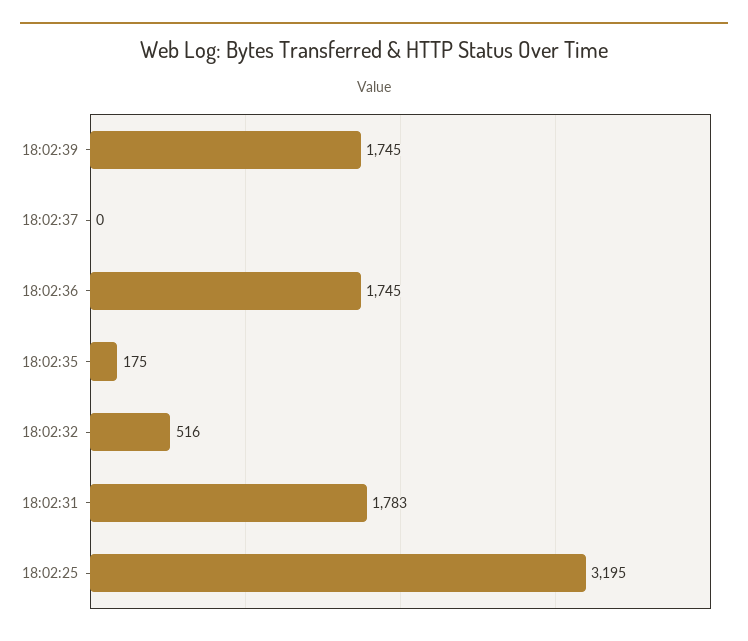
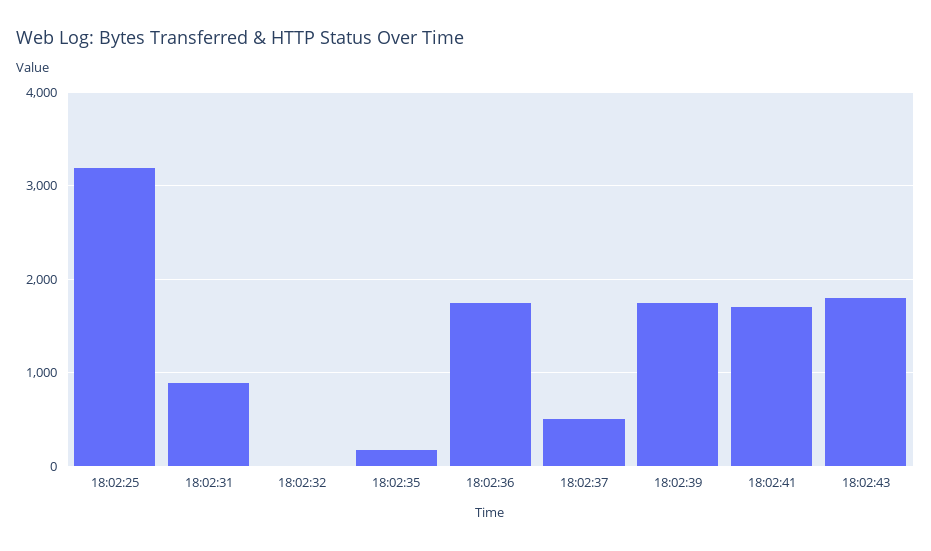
18:02:37: 0 -> 500
18:02:32: 516 -> 0
18:02:31: 1783 -> 900
18:02:41: none -> 1700
18:02:43: none -> 1800

